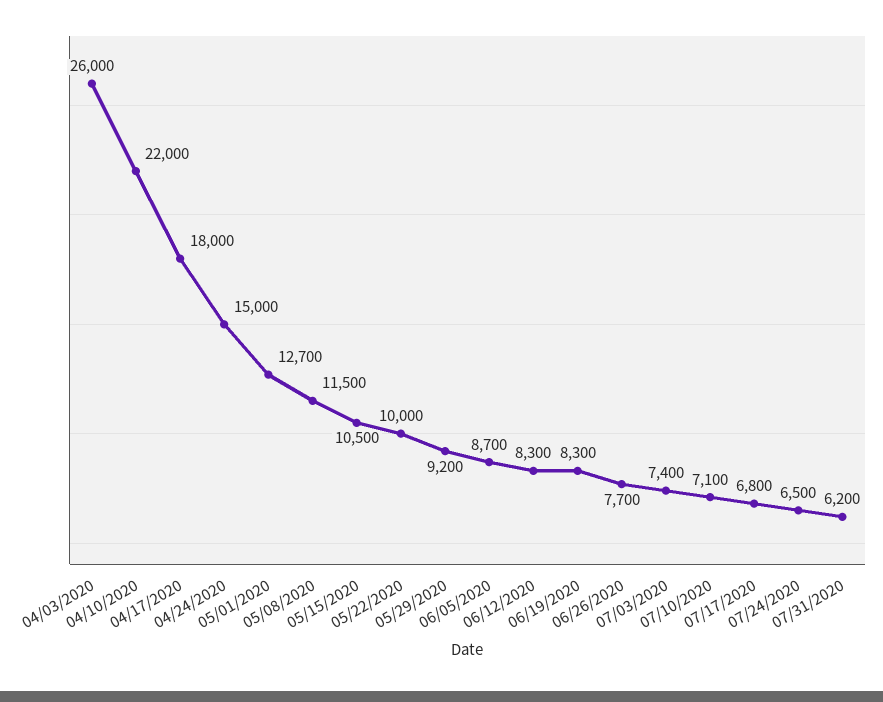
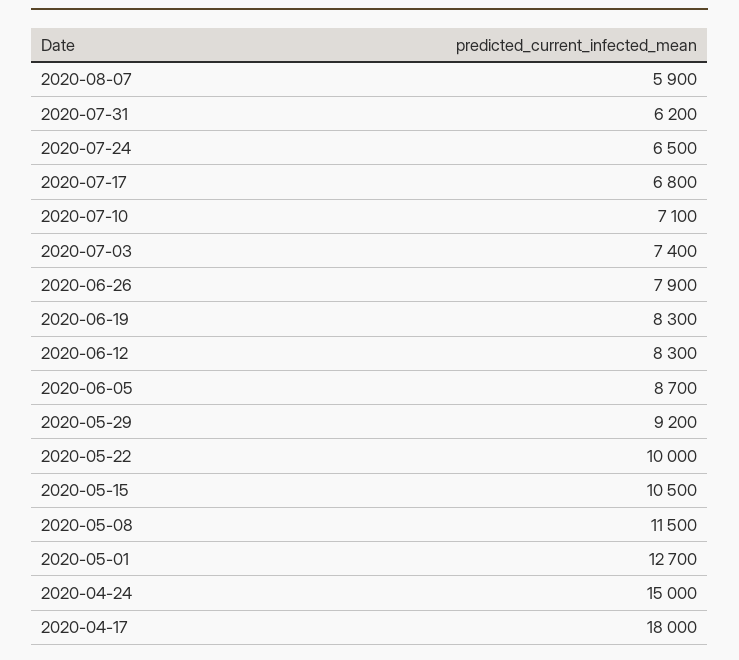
04/03/2020: 26000 -> none
04/10/2020: 22000 -> none
06/26/2020: 7700 -> 7900
2020-08-07: none -> 5900

